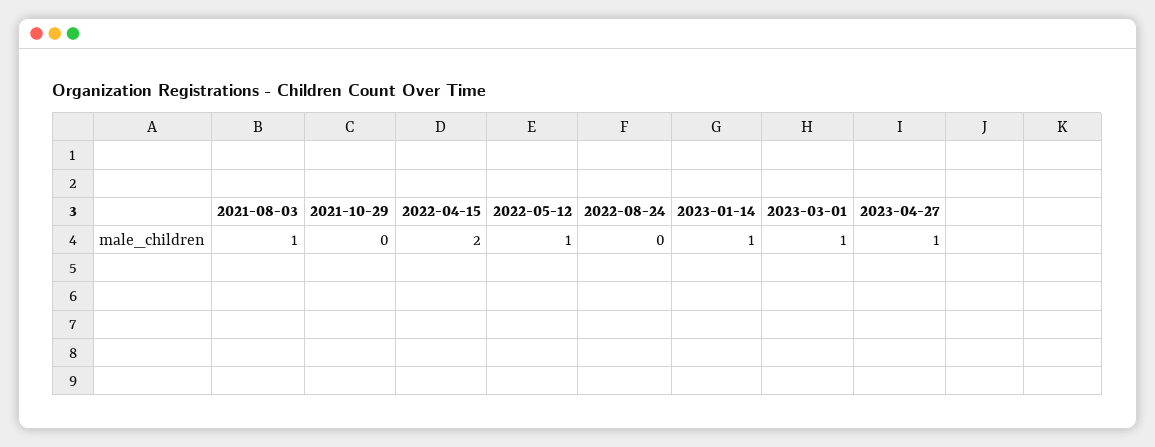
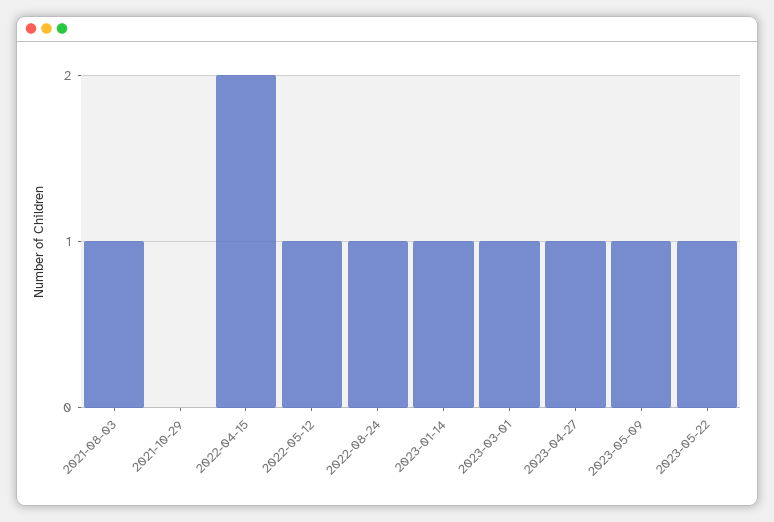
2022-08-24: 0 -> 1
2023-05-09: none -> 1
2023-05-22: none -> 1

